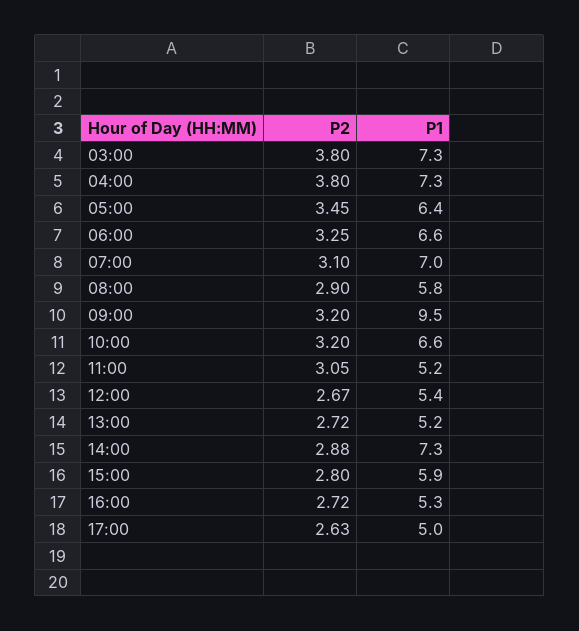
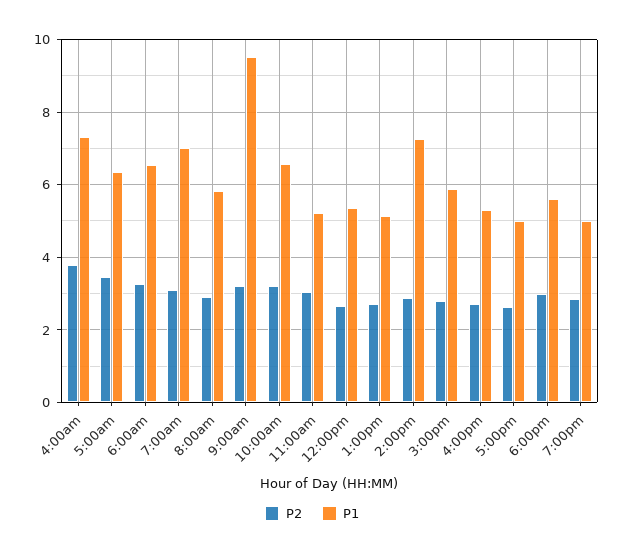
P2, 03:00: 3.8 -> none
P1, 03:00: 7.3 -> none
P2, 6:00pm: none -> 3
P1, 6:00pm: none -> 5.6
P2, 7:00pm: none -> 2.8
P1, 7:00pm: none -> 5

